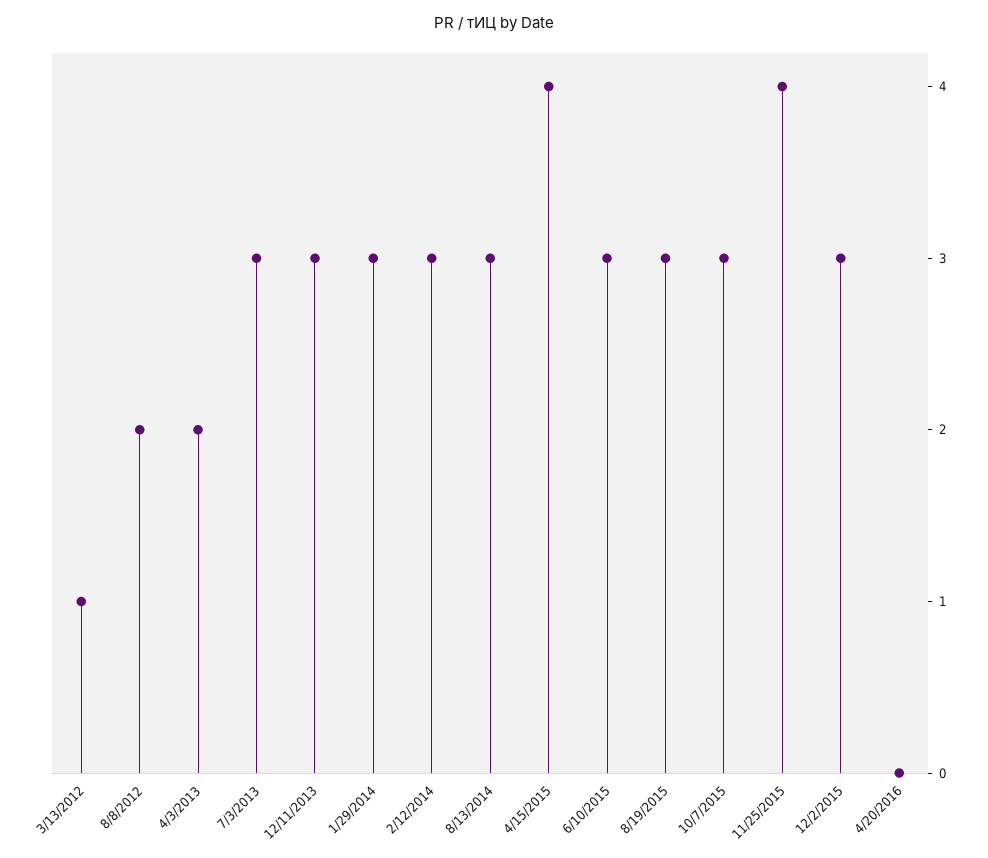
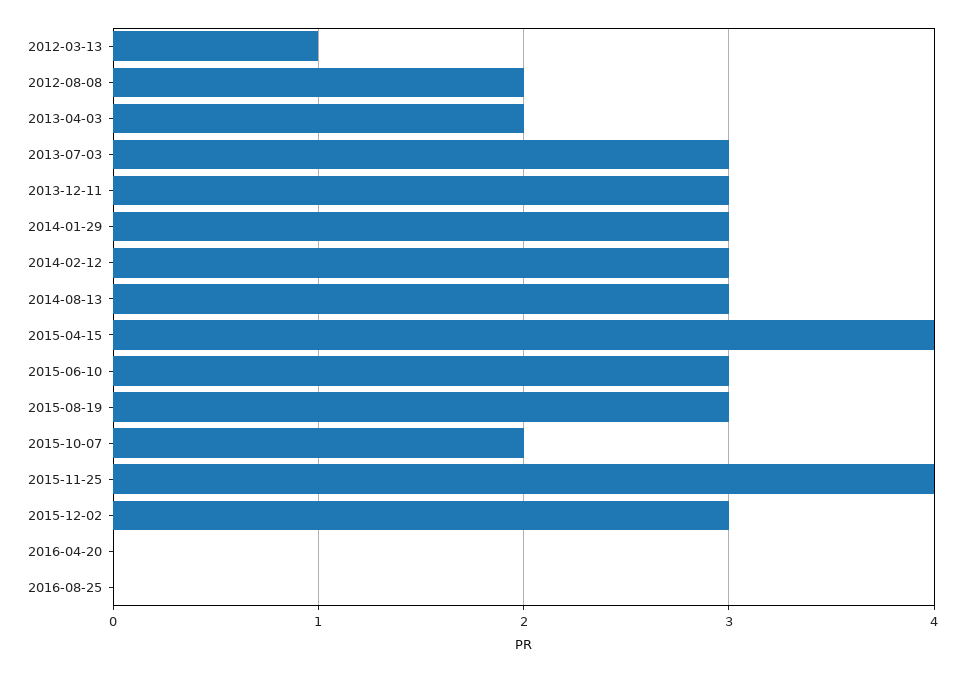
10/7/2015: 3 -> 2
2016-08-25: none -> 0

